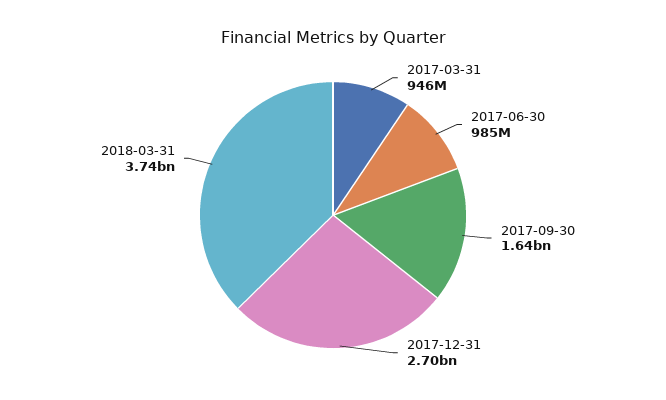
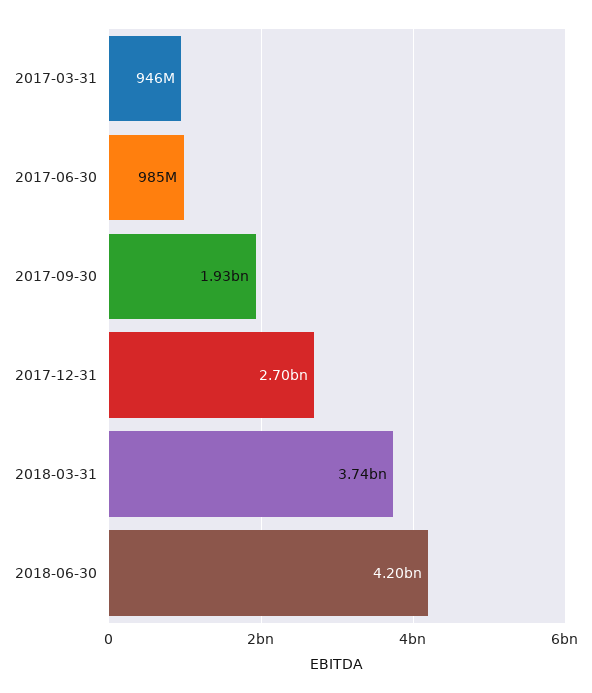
2017-09-30: 1640000000 -> 1930000000
2018-06-30: none -> 4200000000

